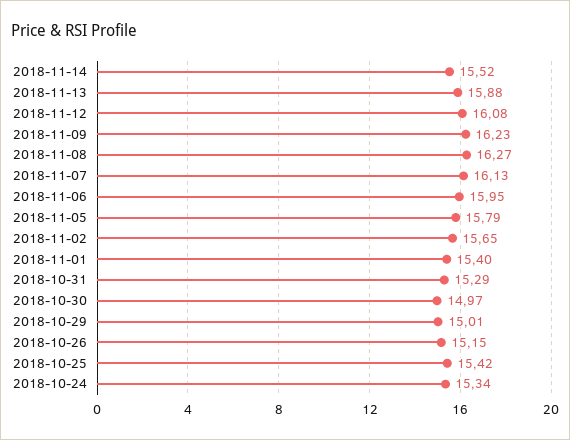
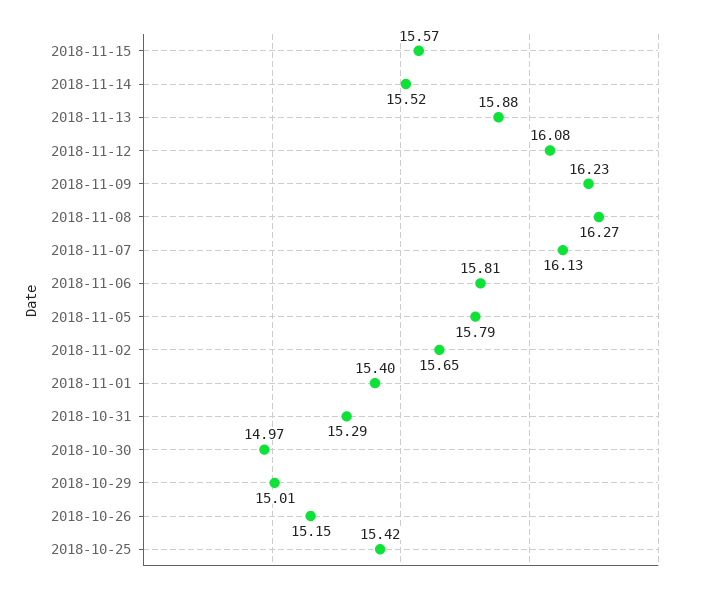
2018-11-06: 15.95 -> 15.81
2018-10-24: 15.34 -> none
2018-11-15: none -> 15.57

